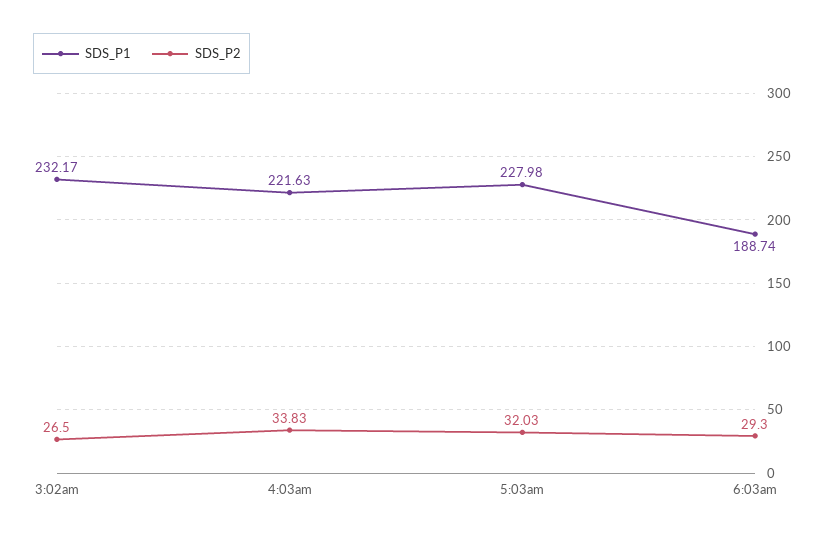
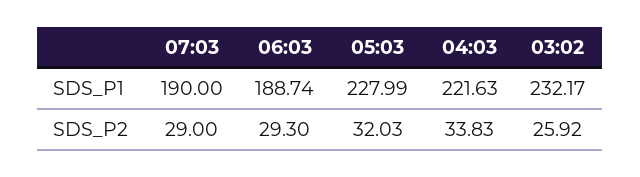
SDS_P2, 3:02am: 26.5 -> 25.92
SDS_P1, 5:03am: 227.98 -> 227.99
SDS_P1, 07:03: none -> 190
SDS_P2, 07:03: none -> 29

